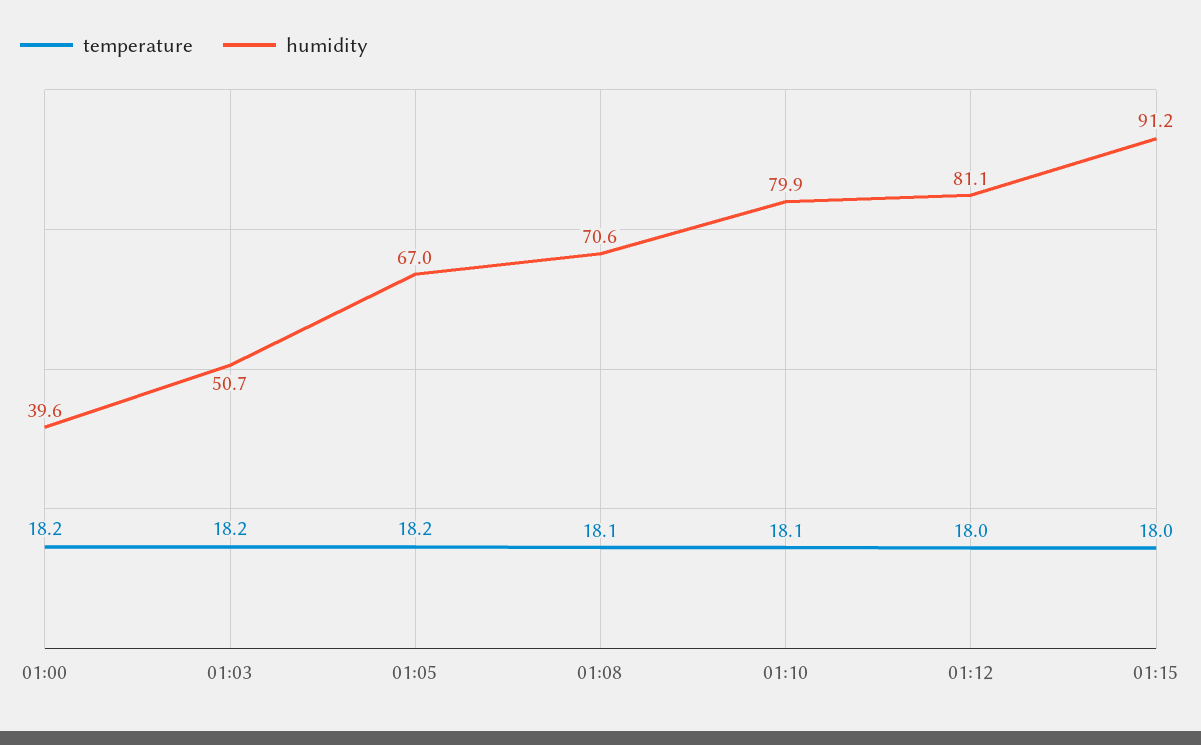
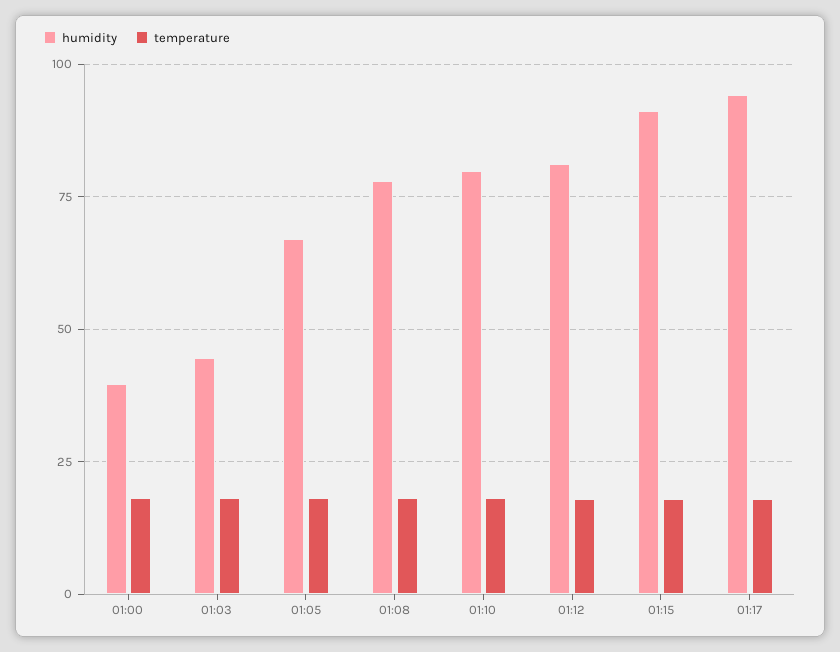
humidity, 01:03: 50.7 -> 45
humidity, 01:08: 70.6 -> 77.5
humidity, 01:17: none -> 95
temperature, 01:17: none -> 17.5

